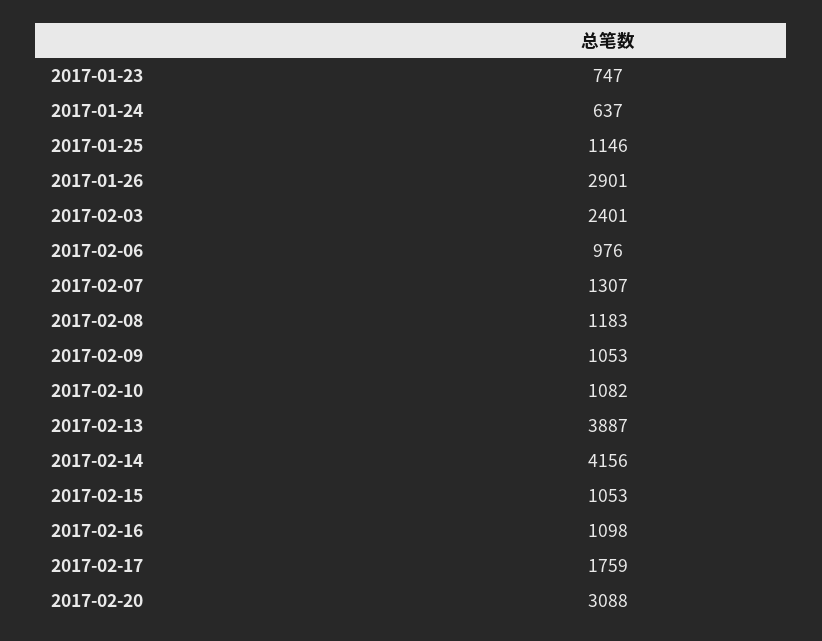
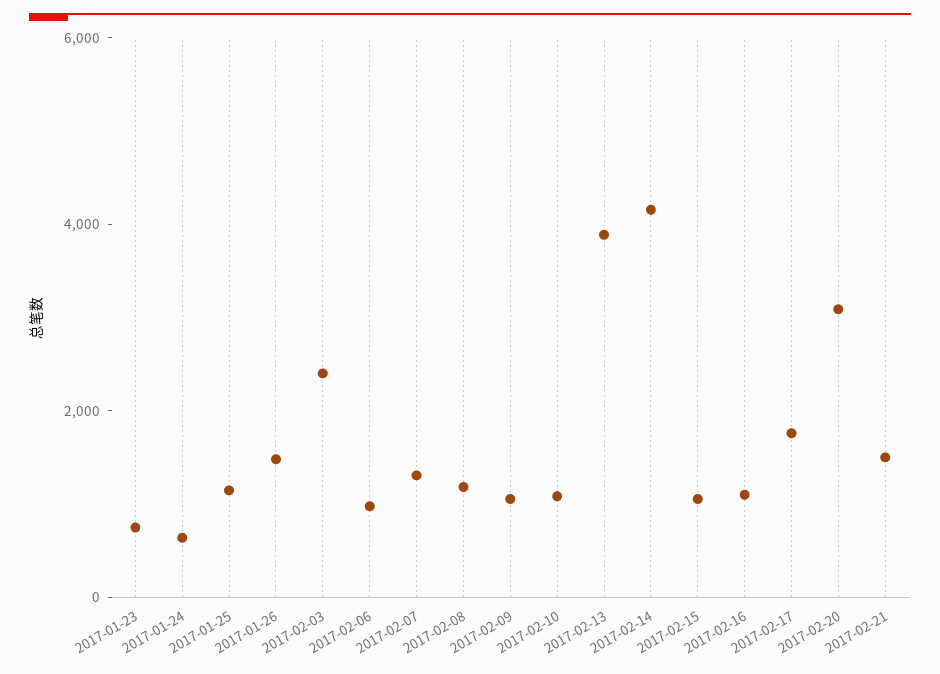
2017-01-26: 2901 -> 1500
2017-02-21: none -> 1500

